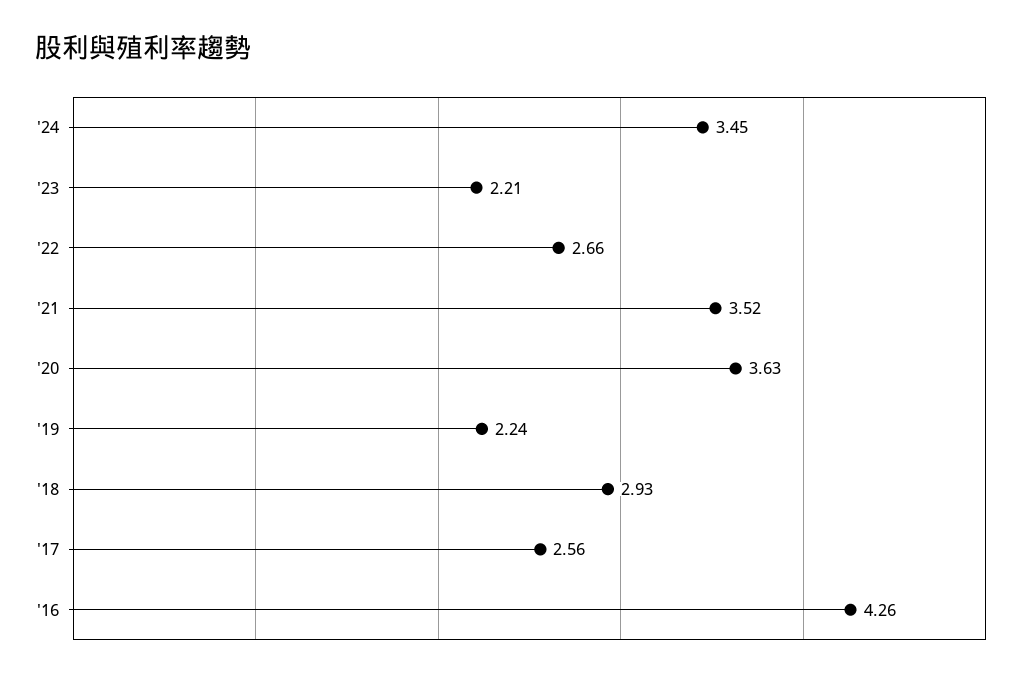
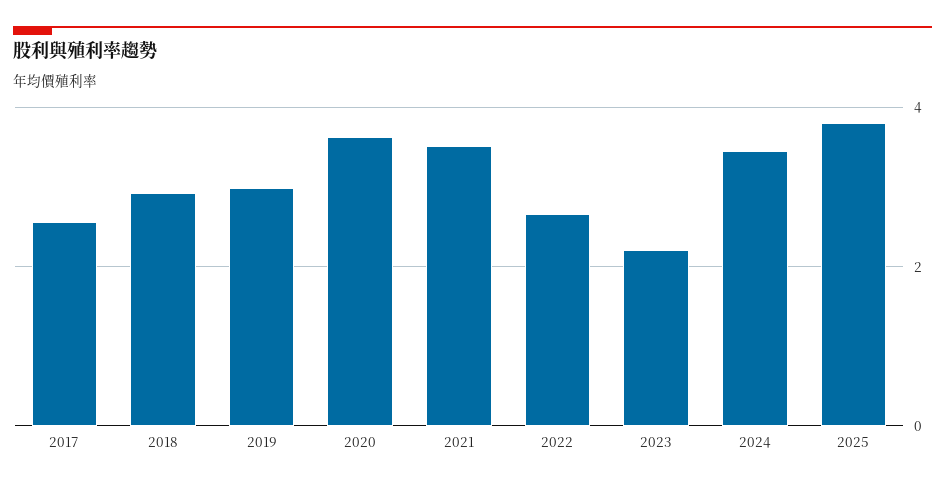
'19: 2.24 -> 3
'16: 4.26 -> none
2025: none -> 3.8

